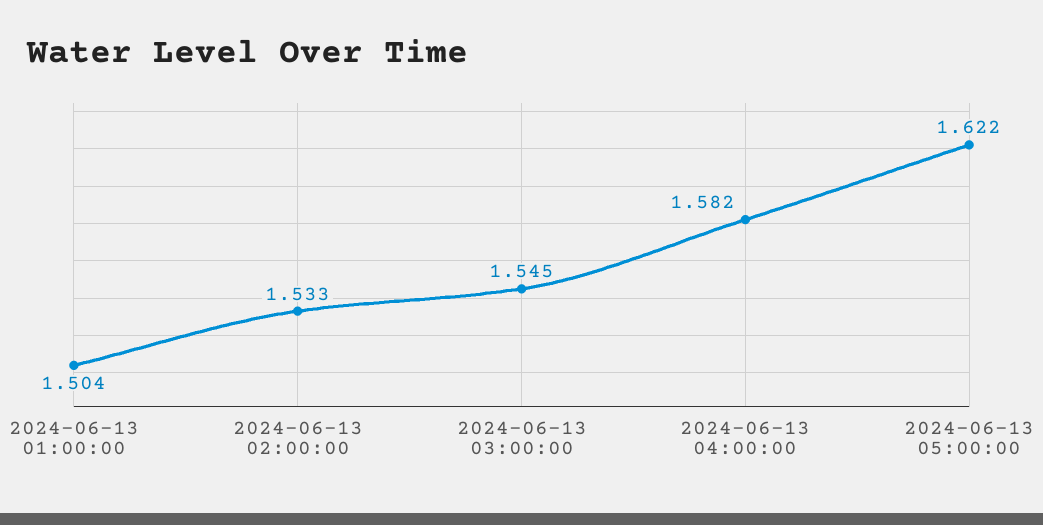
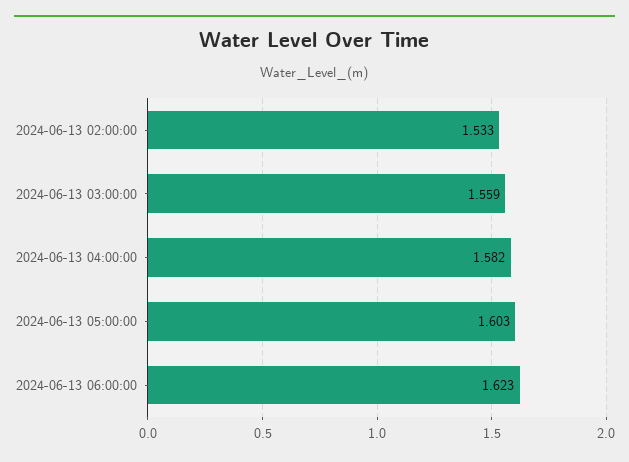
2024-06-13 01:00:00: 1.504 -> none
2024-06-13 03:00:00: 1.545 -> 1.559
2024-06-13 05:00:00: 1.622 -> 1.603
2024-06-13 06:00:00: none -> 1.623

